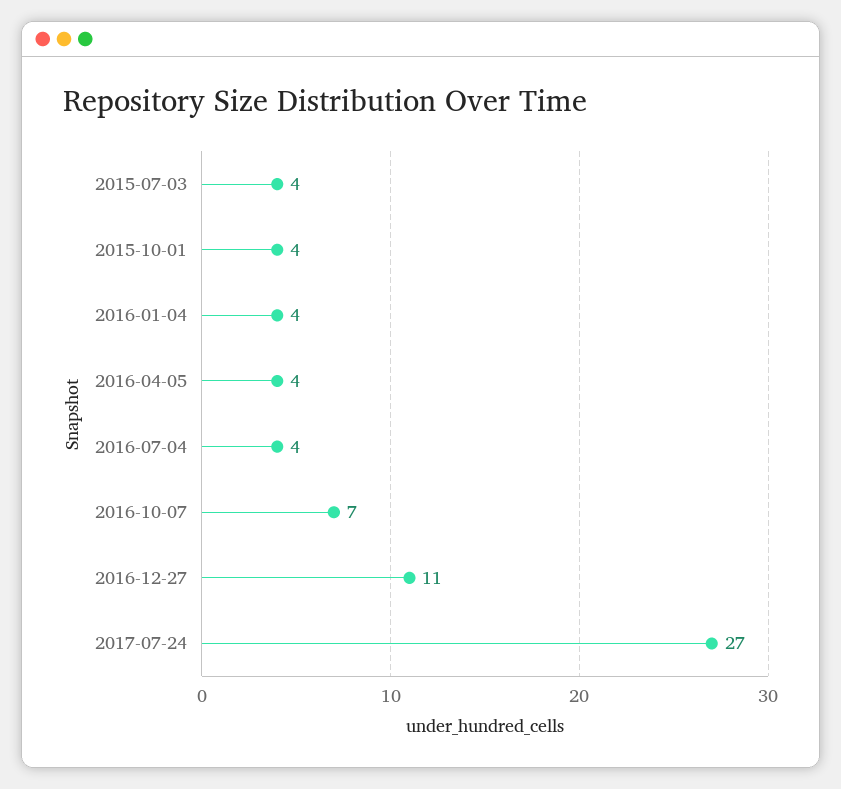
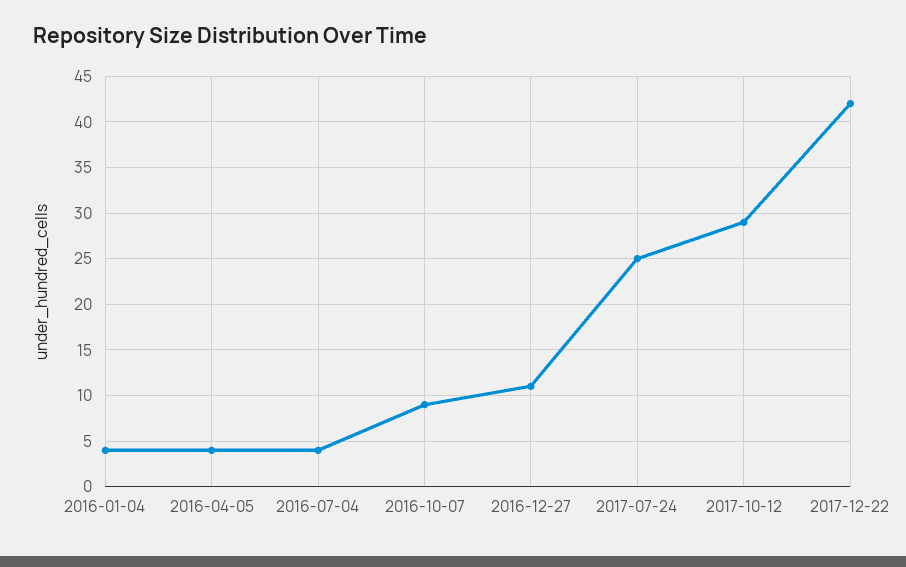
2015-07-03: 4 -> none
2015-10-01: 4 -> none
2016-10-07: 7 -> 9
2017-07-24: 27 -> 25
2017-10-12: none -> 29
2017-12-22: none -> 42

